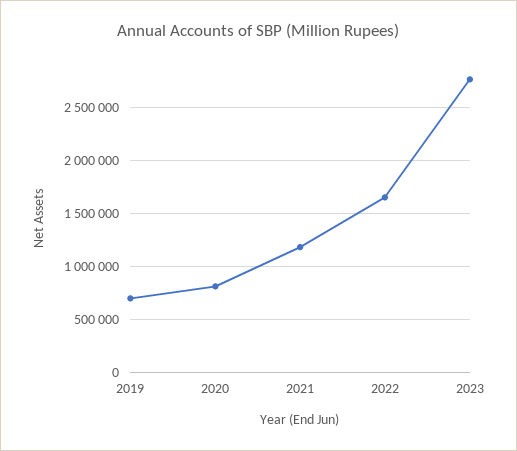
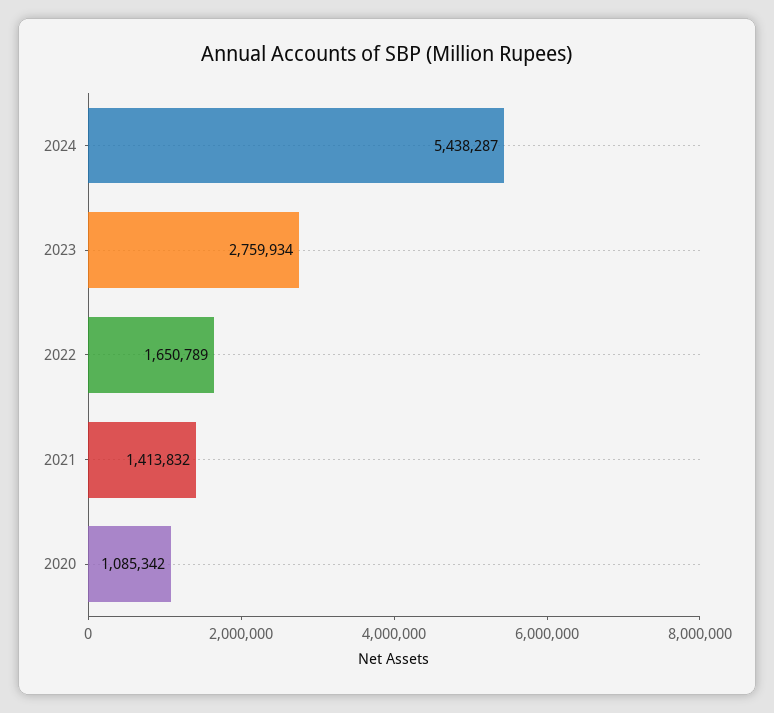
2019: 700000 -> none
2020: 800000 -> 1085342
2021: 1200000 -> 1413832
2024: none -> 5438287

